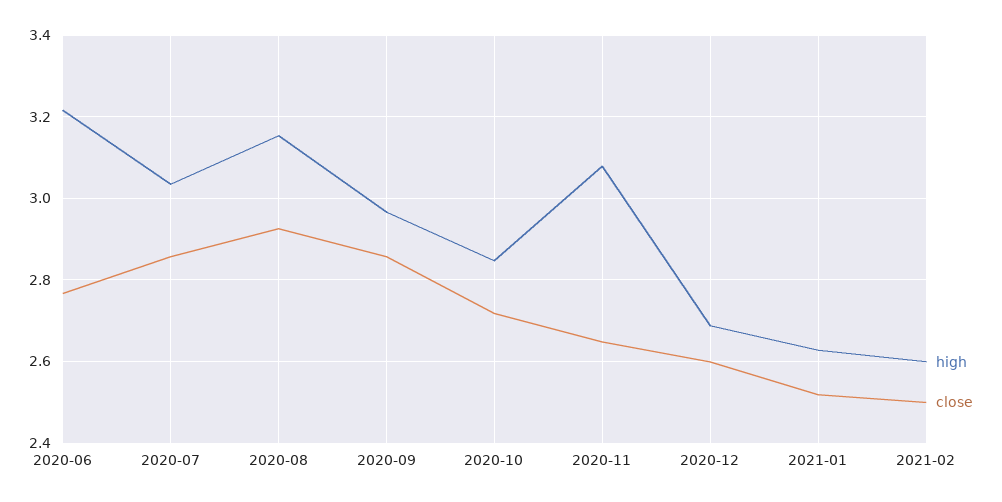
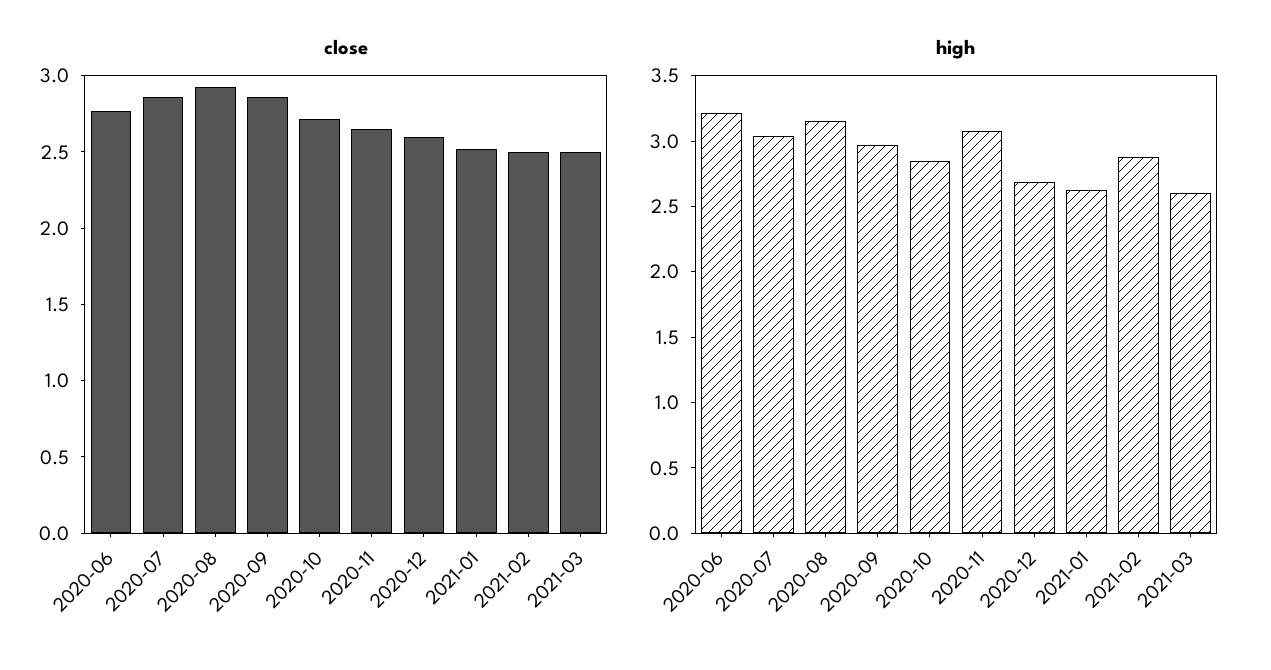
high, 2021-02: 2.6 -> 2.9
close, 2021-03: none -> 2.5
high, 2021-03: none -> 2.6

